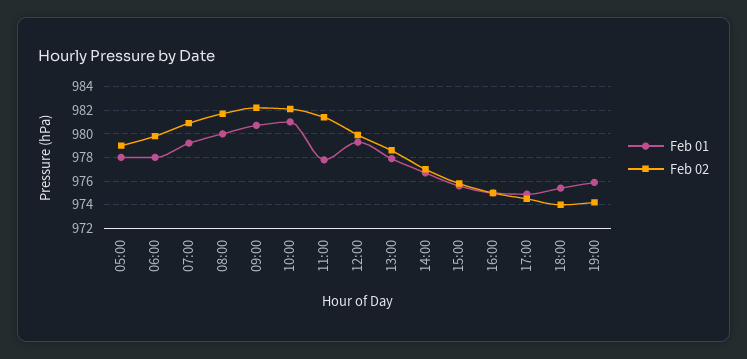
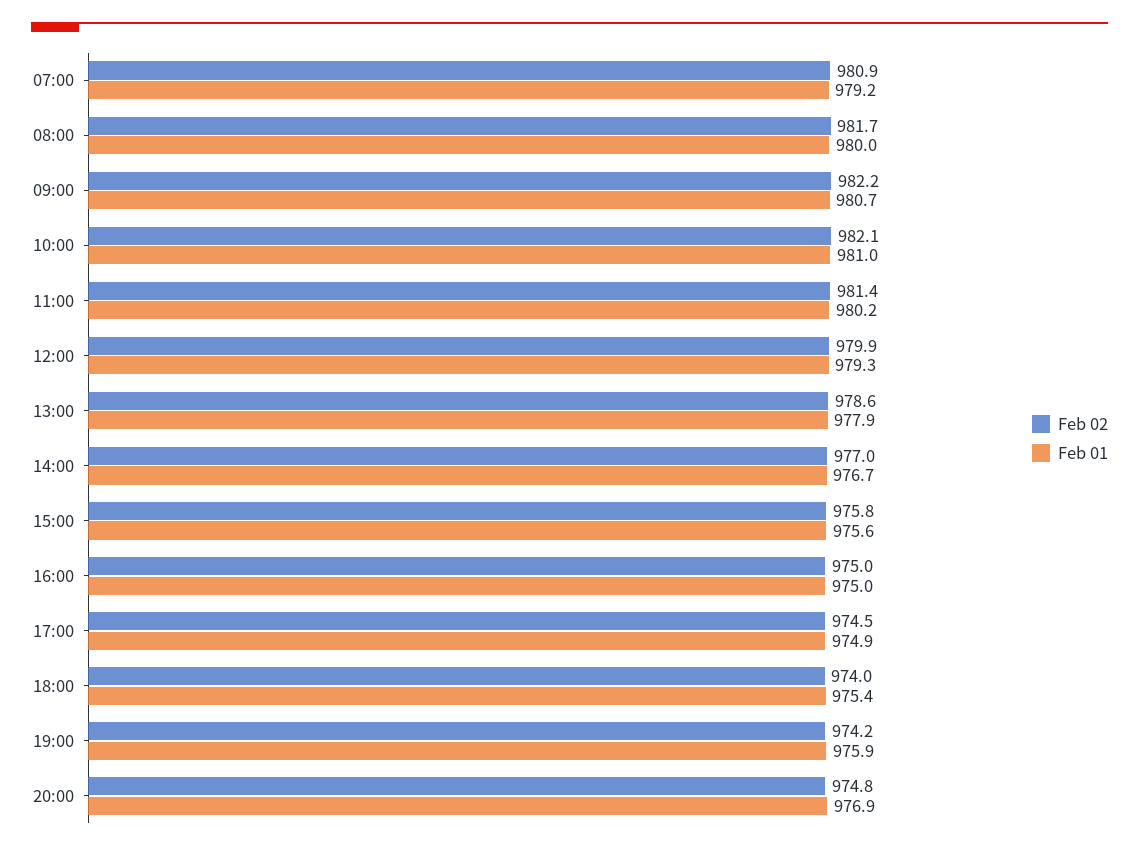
Feb 01, 05:00: 978 -> none
Feb 02, 05:00: 979 -> none
Feb 01, 06:00: 978 -> none
Feb 02, 06:00: 980 -> none
Feb 01, 11:00: 978 -> 980.2
Feb 02, 20:00: none -> 974.8
Feb 01, 20:00: none -> 976.9

